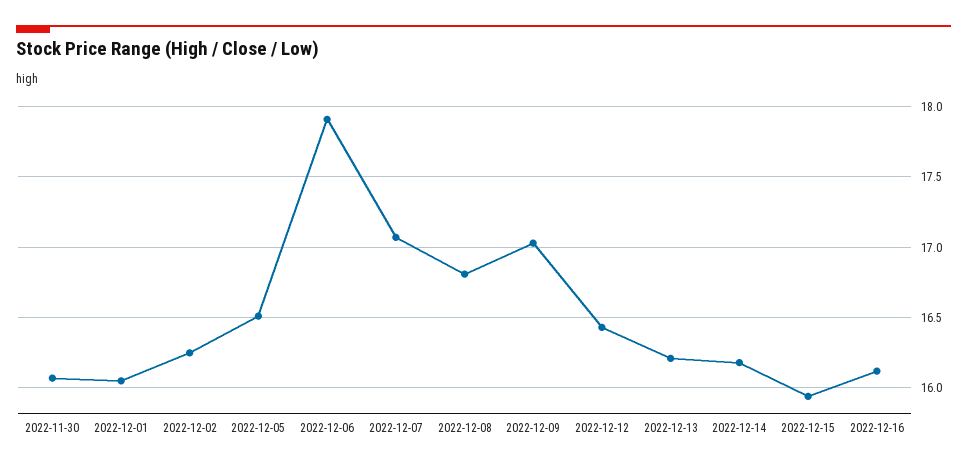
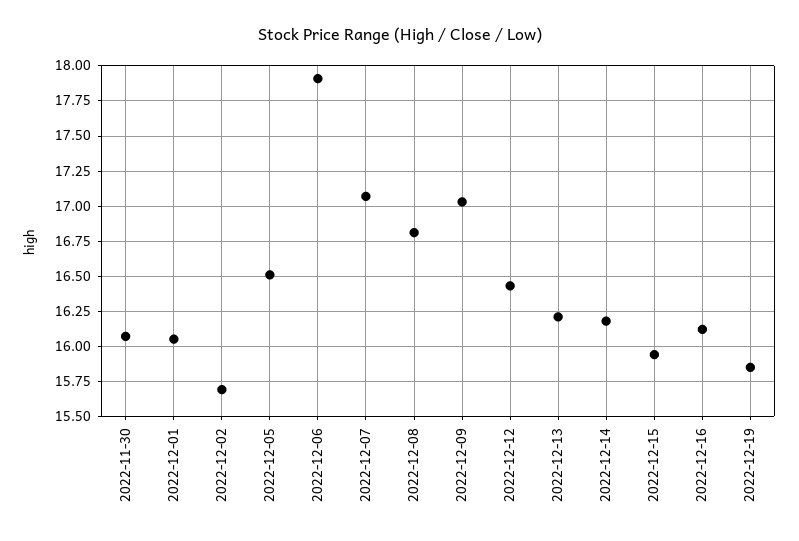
2022-12-02: 16.25 -> 15.7
2022-12-19: none -> 15.85

